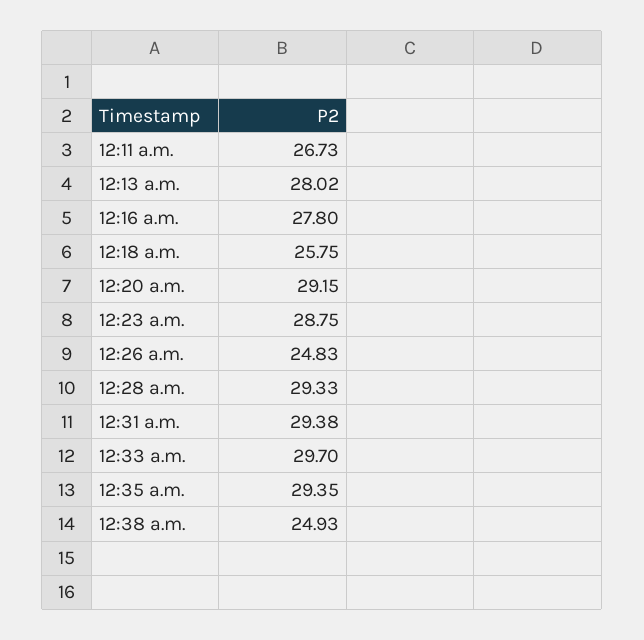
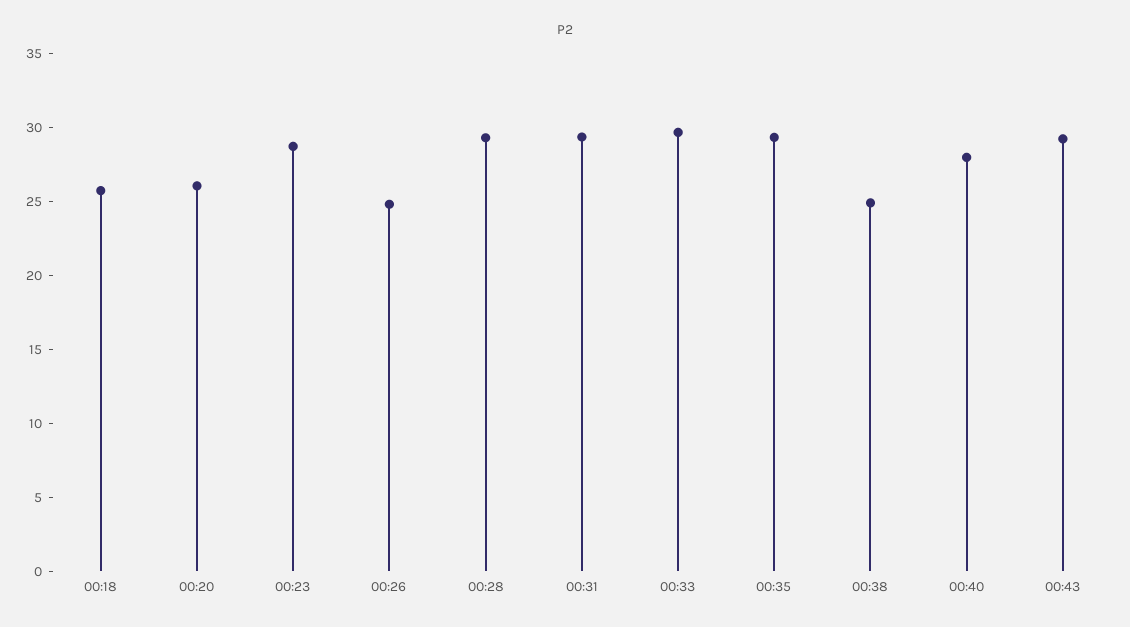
12:11 a.m.: 26.73 -> none
12:13 a.m.: 28.02 -> none
12:16 a.m.: 27.8 -> none
12:20 a.m.: 29.15 -> 26
00:40: none -> 28
00:43: none -> 29

